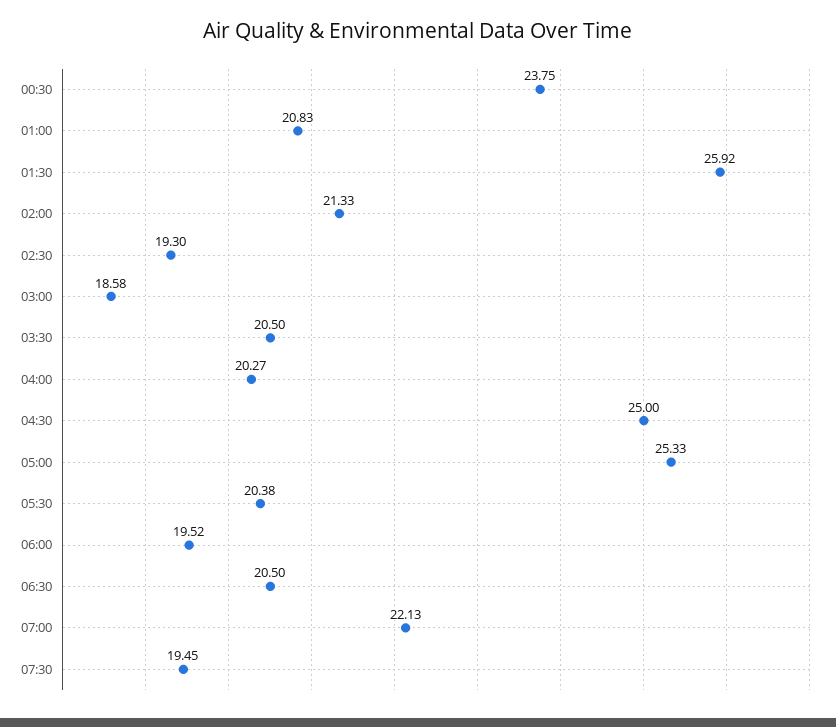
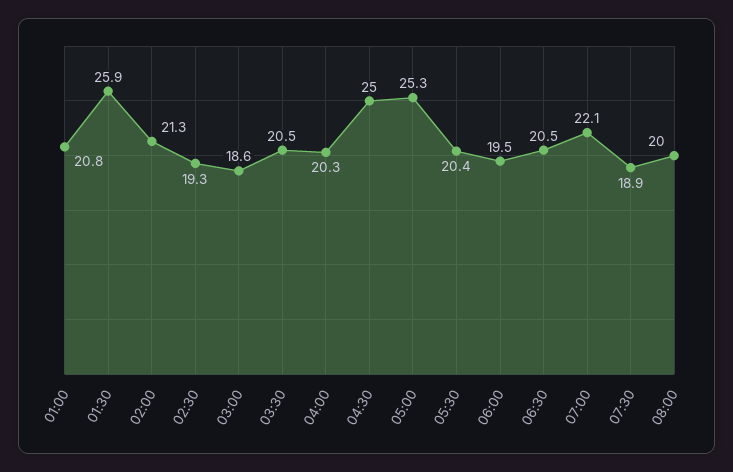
00:30: 23.75 -> none
07:30: 19.45 -> 18.9
08:00: none -> 20

